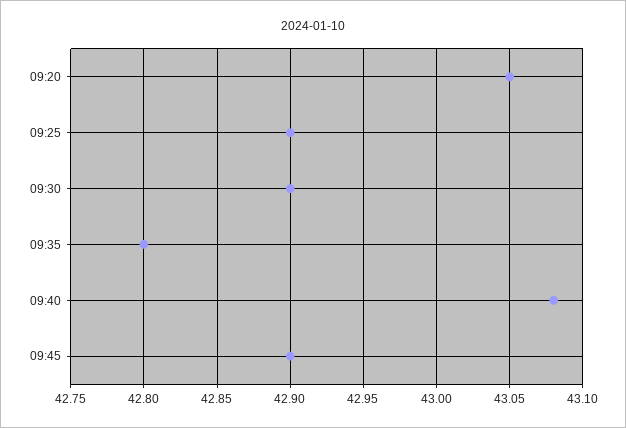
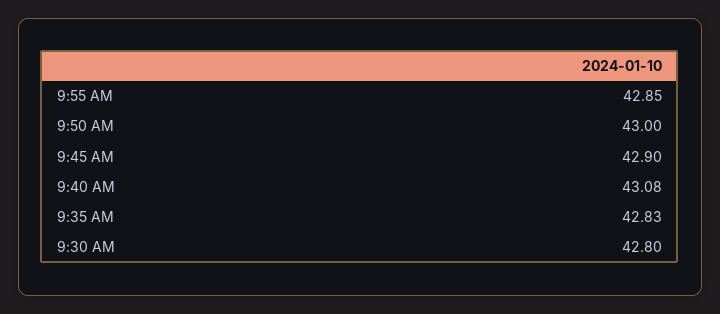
09:20: 43.05 -> none
09:25: 42.9 -> none
09:30: 42.9 -> 42.8
09:35: 42.8 -> 42.83
9:55 AM: none -> 42.85
9:50 AM: none -> 43

